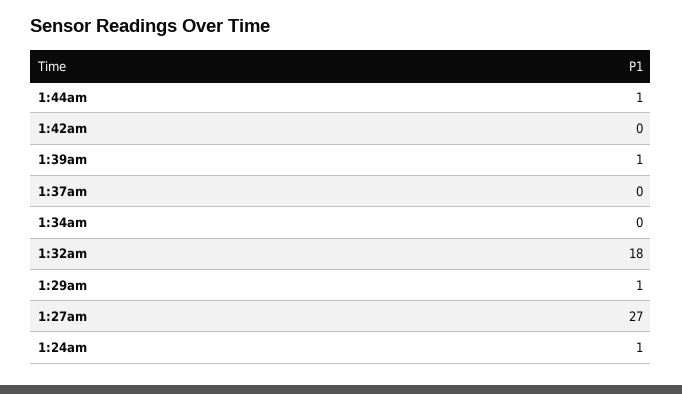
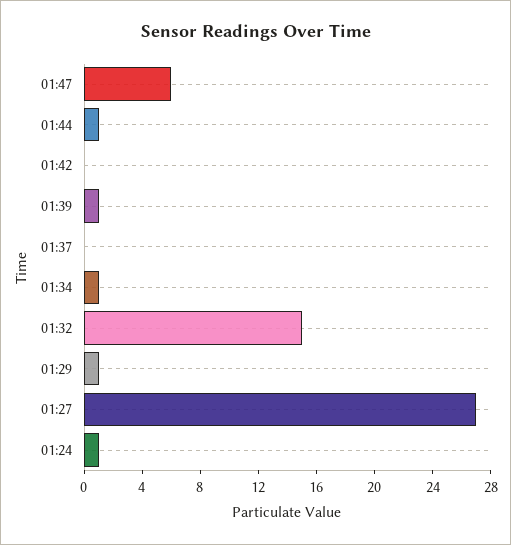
1:34am: 0 -> 1
1:32am: 18 -> 15
01:47: none -> 6

